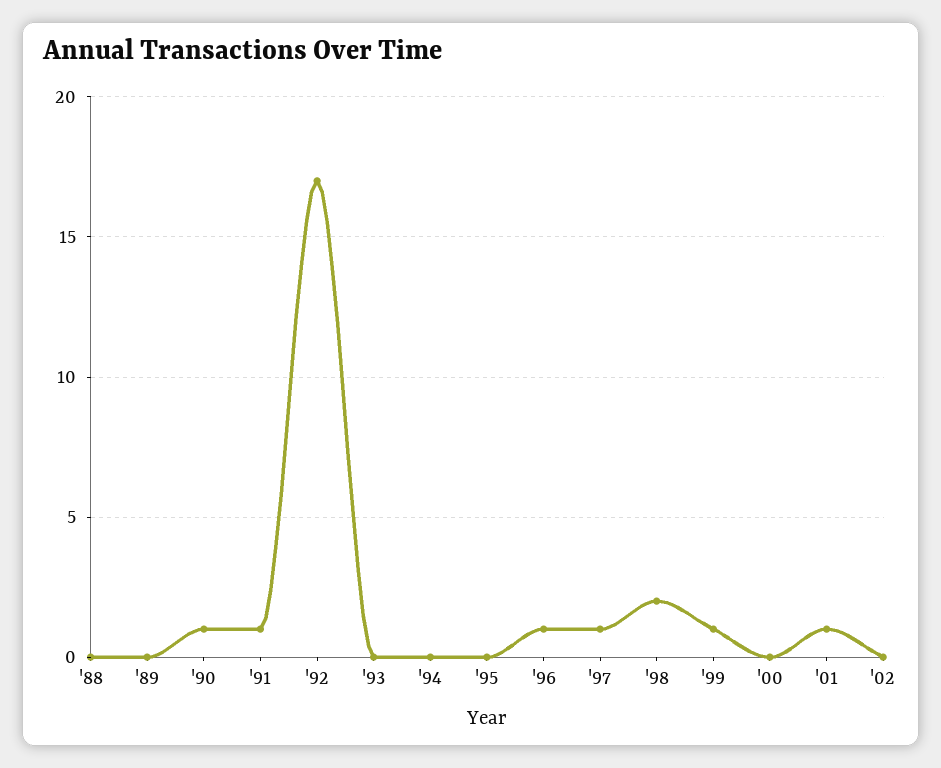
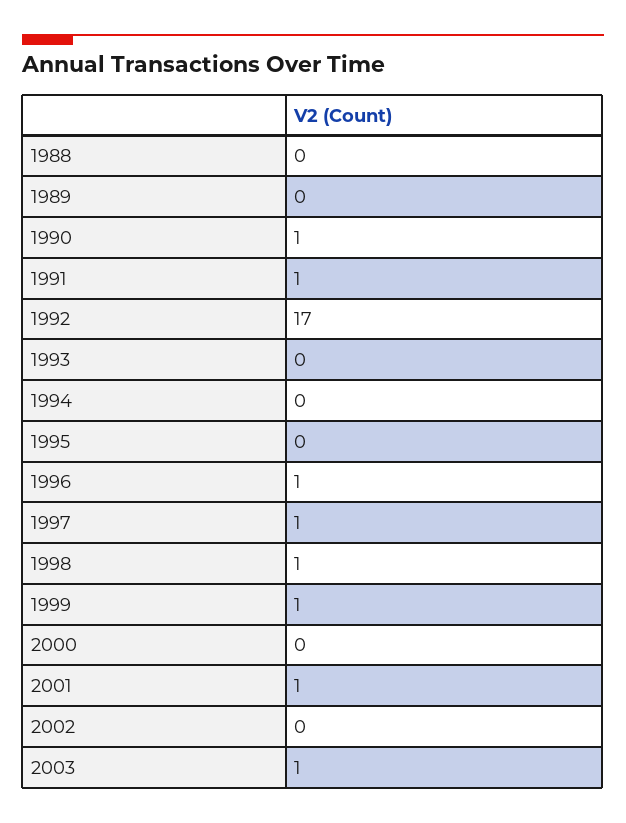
'98: 2 -> 1
2003: none -> 1

